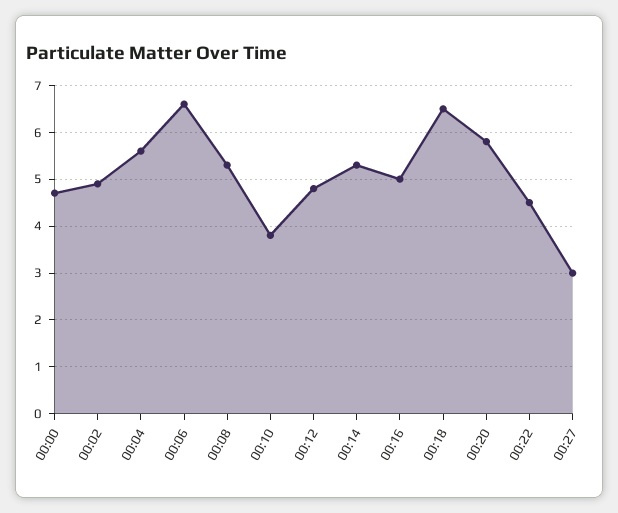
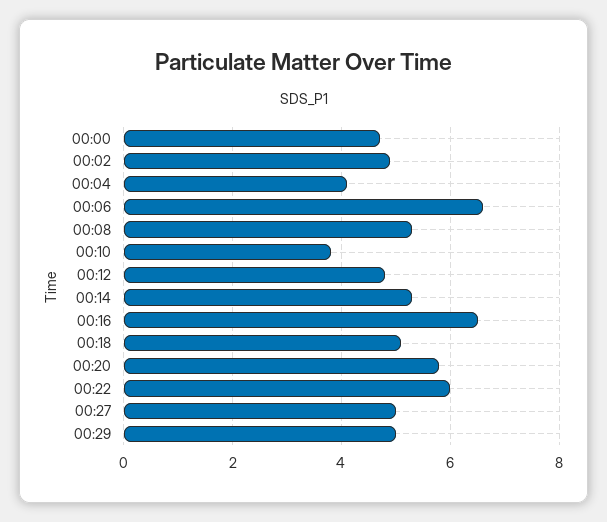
00:04: 5.5 -> 4
00:16: 5 -> 6.5
00:18: 6.5 -> 5
00:22: 4.5 -> 6
00:27: 3 -> 5
00:29: none -> 5

